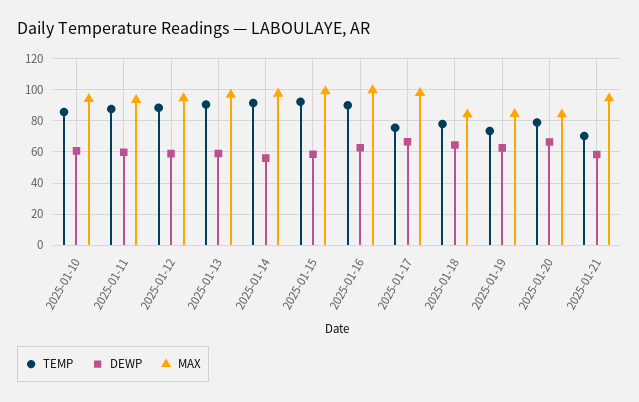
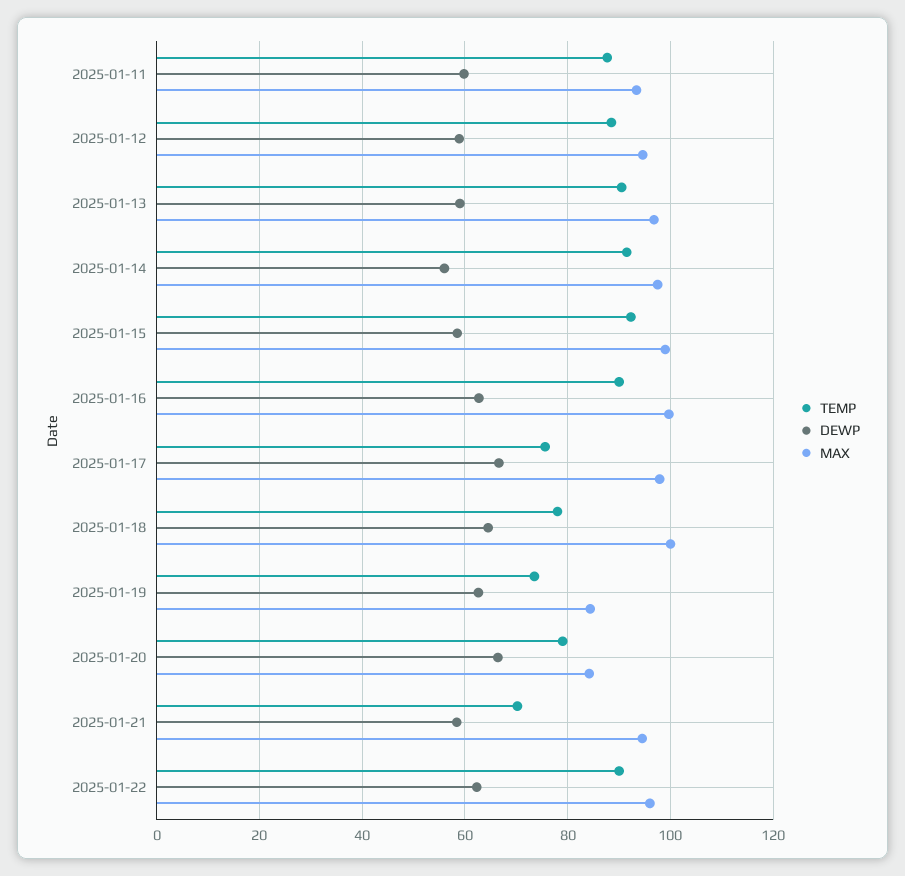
TEMP, 2025-01-10: 85 -> none
DEWP, 2025-01-10: 60 -> none
MAX, 2025-01-10: 95 -> none
MAX, 2025-01-18: 85 -> 100
TEMP, 2025-01-22: none -> 90
DEWP, 2025-01-22: none -> 62
MAX, 2025-01-22: none -> 96

